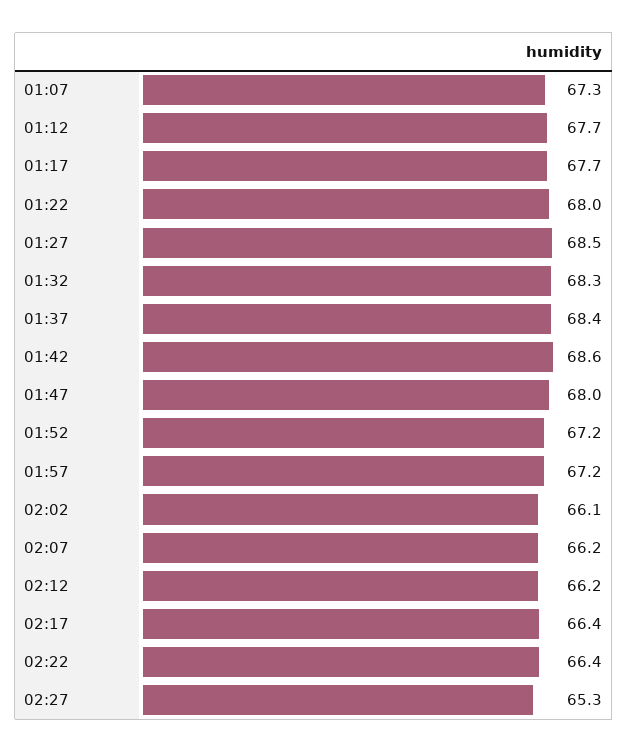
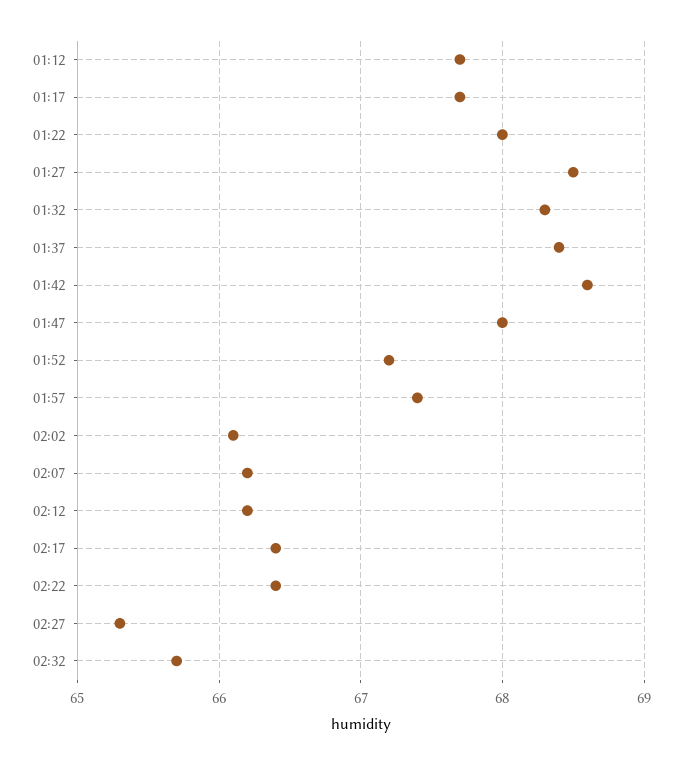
01:07: 67.3 -> none
01:57: 67.2 -> 67.4
02:32: none -> 65.7

